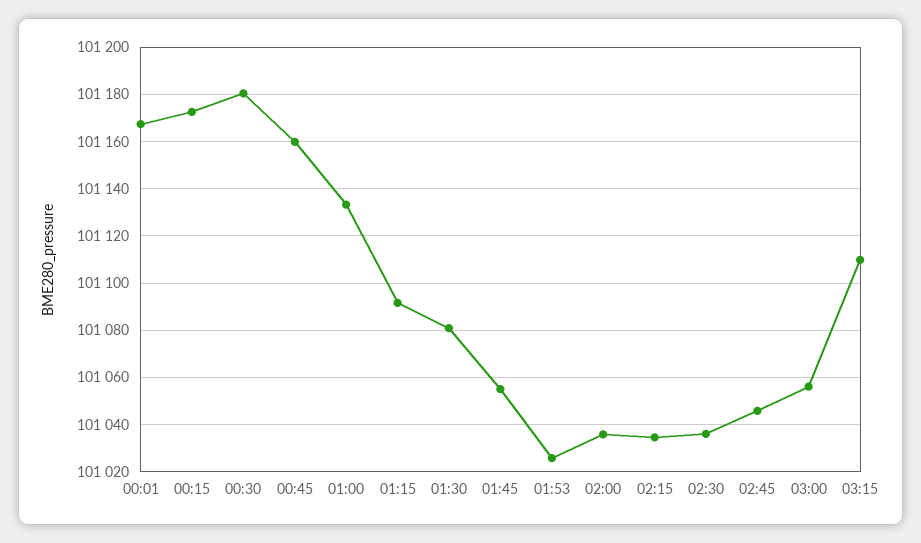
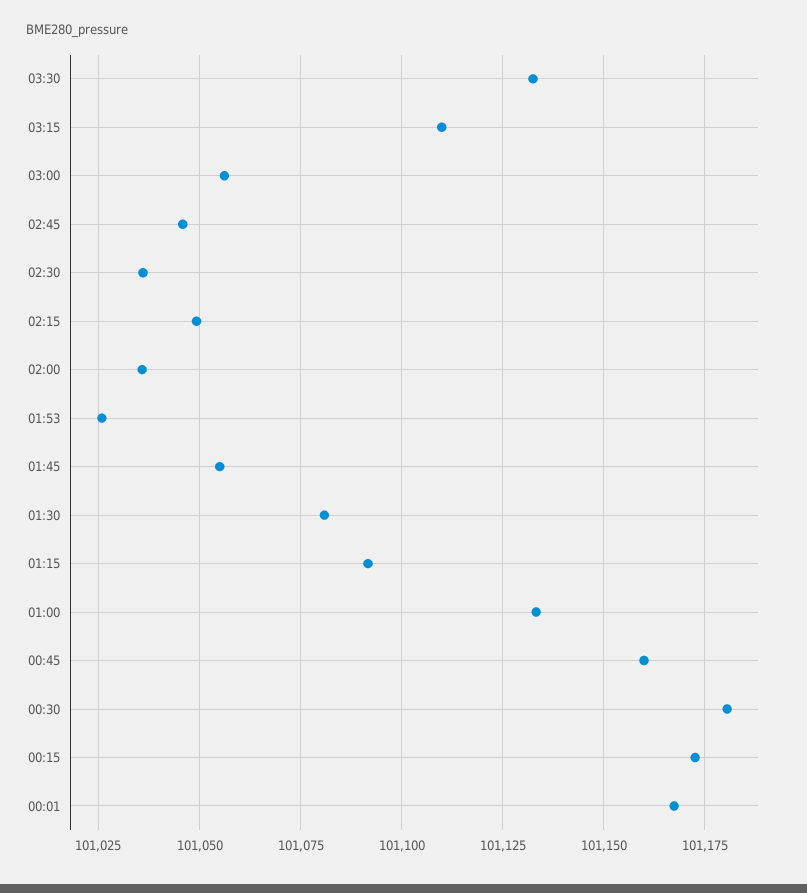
02:15: 101035 -> 101050
03:30: none -> 101132.5

